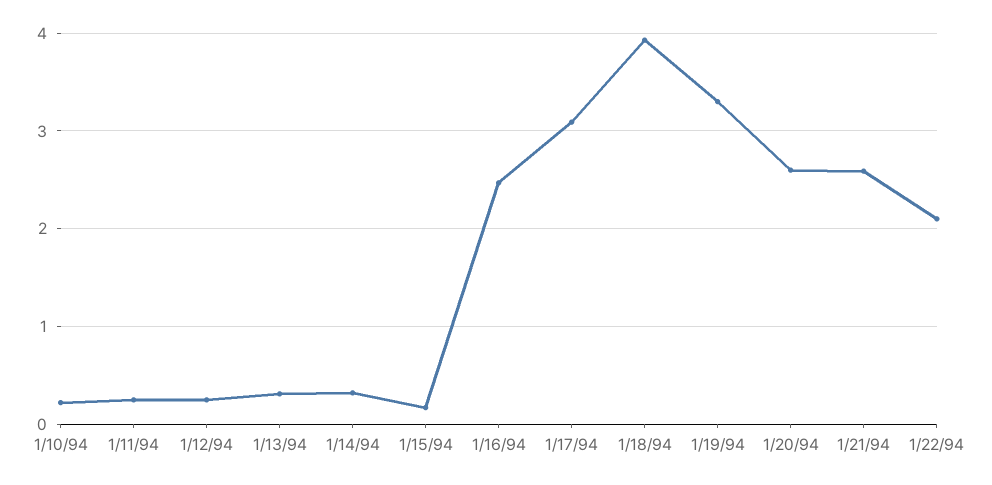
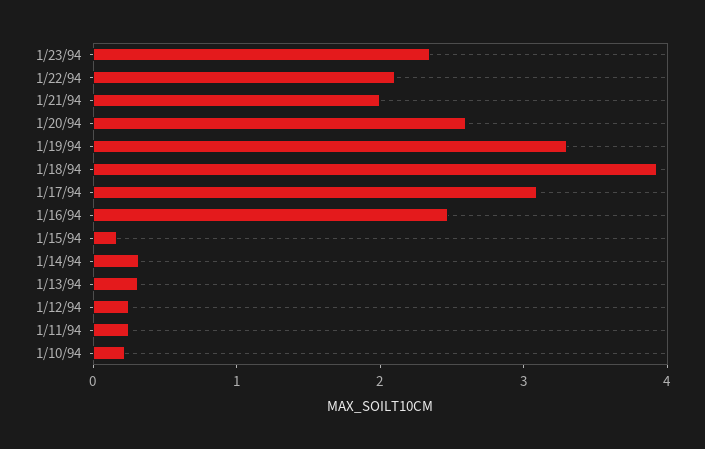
1/21/94: 2.6 -> 2
1/23/94: none -> 2.4

